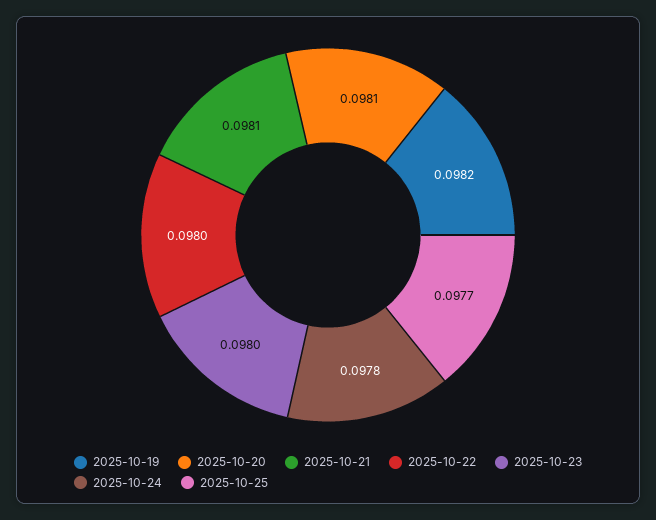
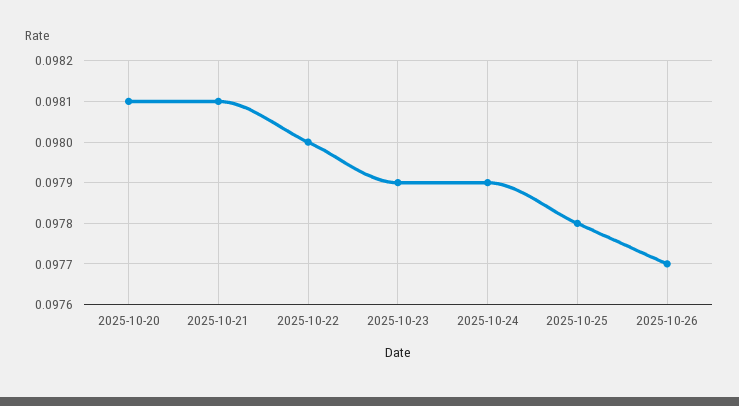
2025-10-19: 0.0982 -> none
2025-10-23: 0.098 -> 0.0979
2025-10-24: 0.0978 -> 0.0979
2025-10-25: 0.0977 -> 0.0978
2025-10-26: none -> 0.0977

